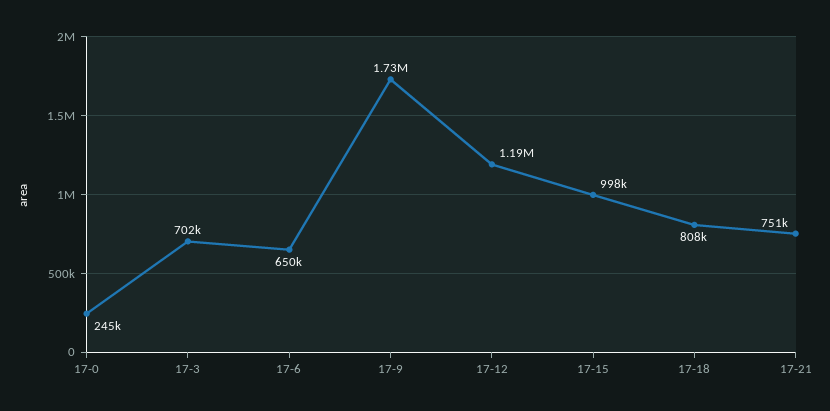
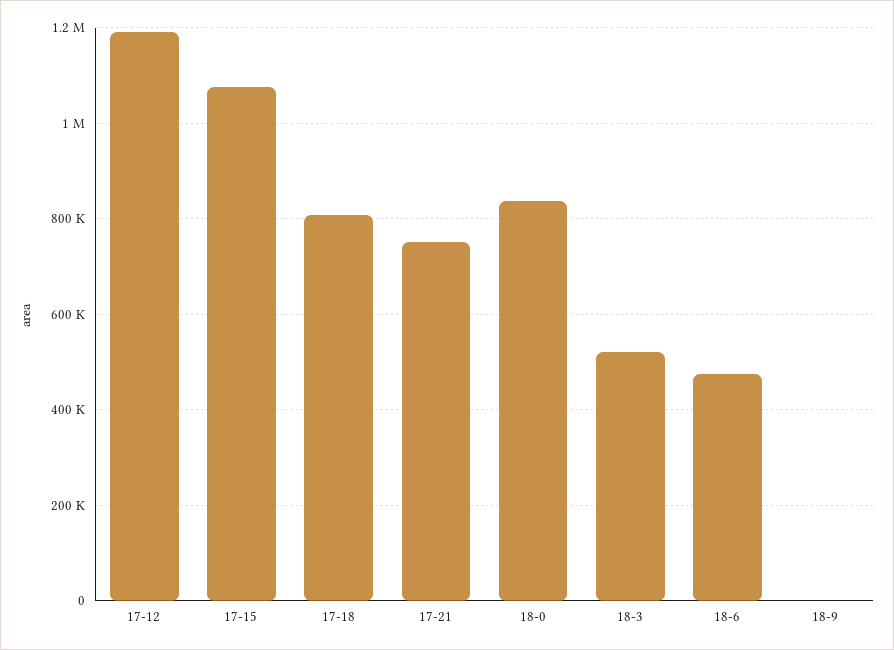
17-0: 245000 -> none
17-3: 702000 -> none
17-6: 650000 -> none
17-9: 1730000 -> none
17-15: 998000 -> 1080000
18-0: none -> 840000
18-3: none -> 520000
18-6: none -> 480000
18-9: none -> 0

